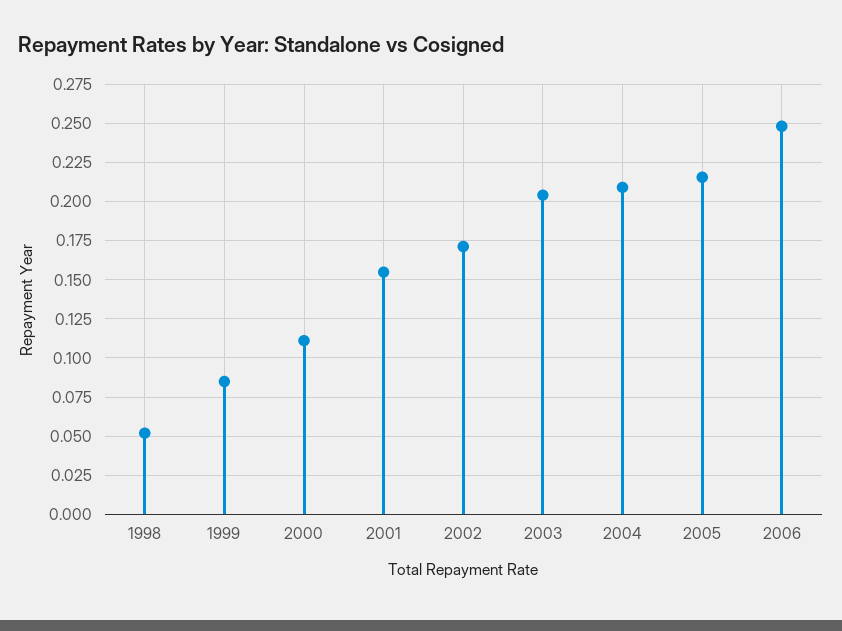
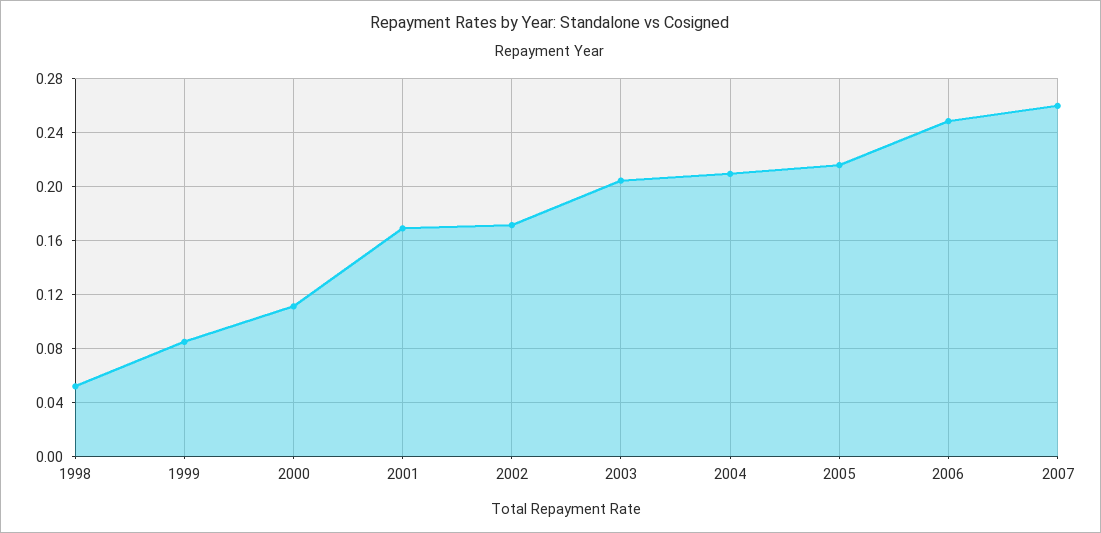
2001: 0.155 -> 0.17
2007: none -> 0.26

